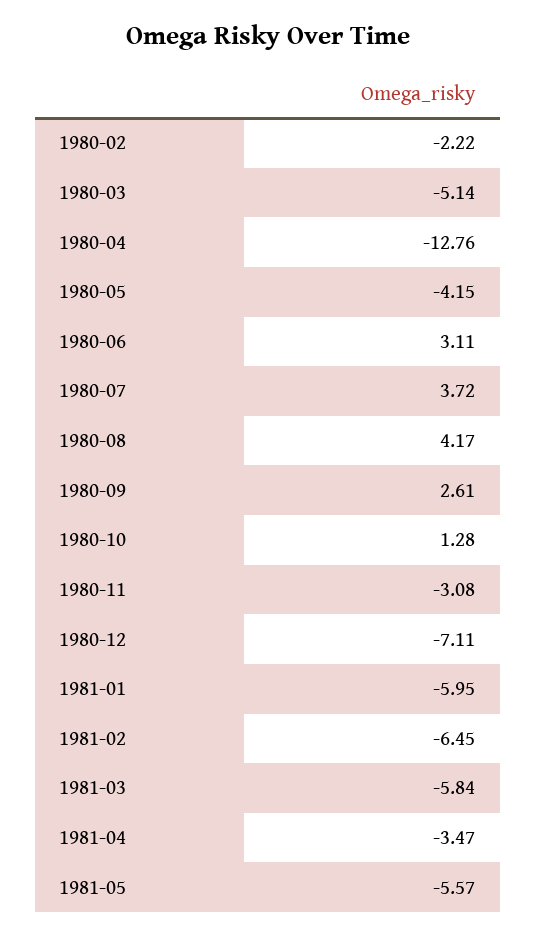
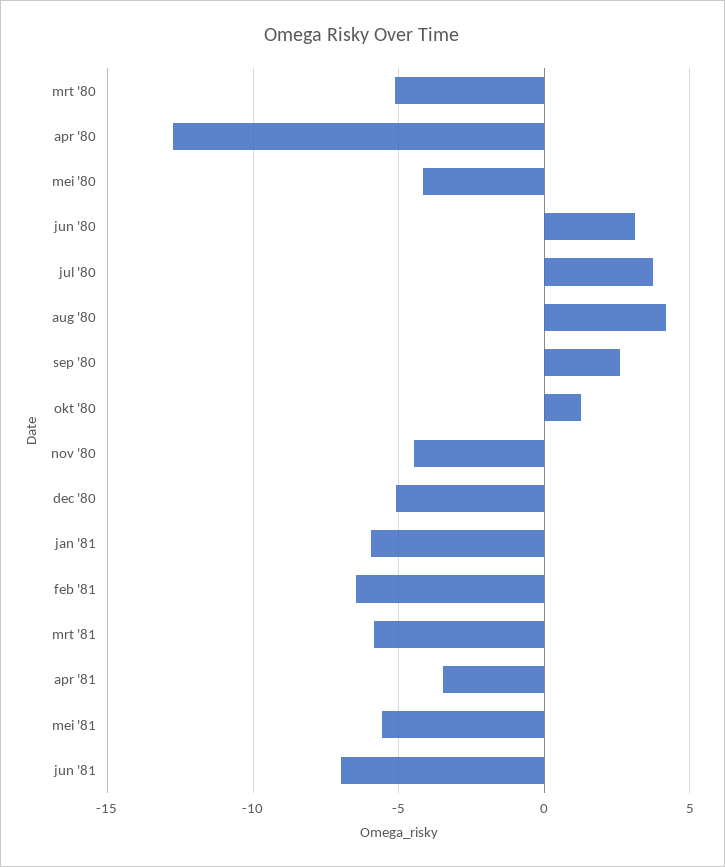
1980-02: -2.22 -> none
1980-11: -3.08 -> -4.5
1980-12: -7.11 -> -5
jun '81: none -> -7

